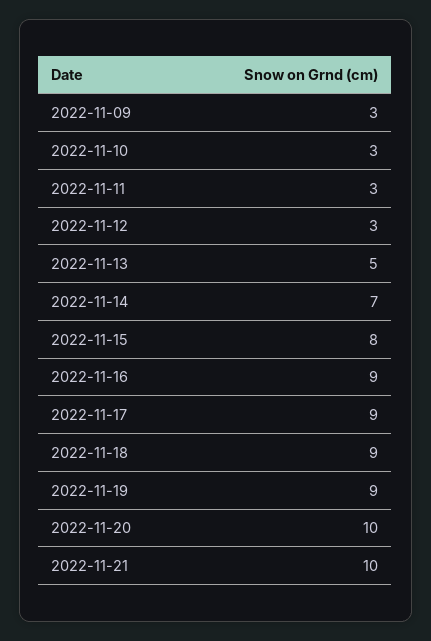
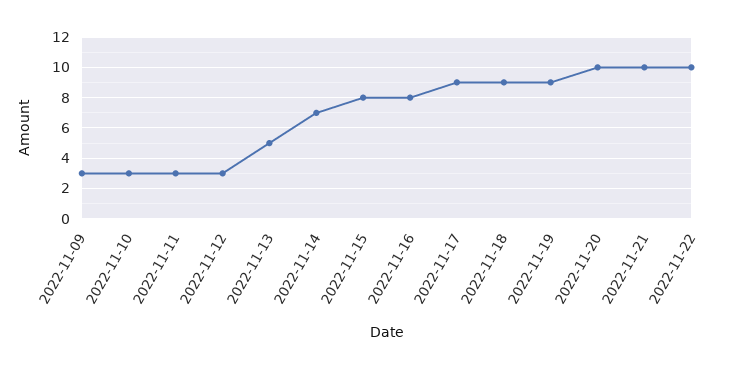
2022-11-16: 9 -> 8
2022-11-22: none -> 10

